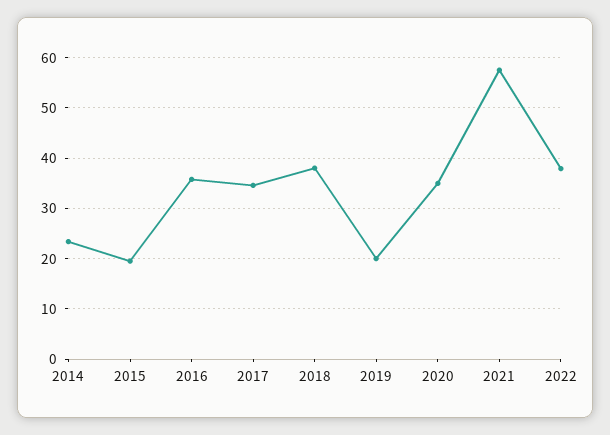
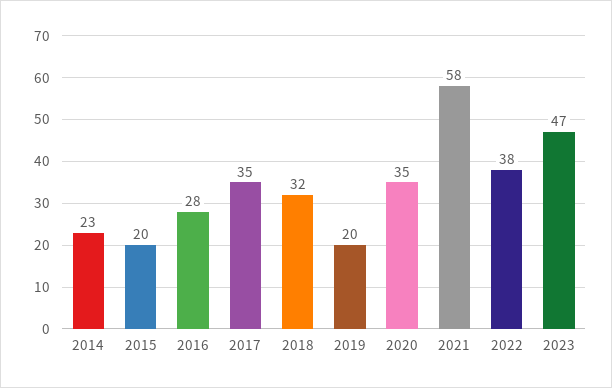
2016: 36 -> 28
2018: 38 -> 32
2023: none -> 47

